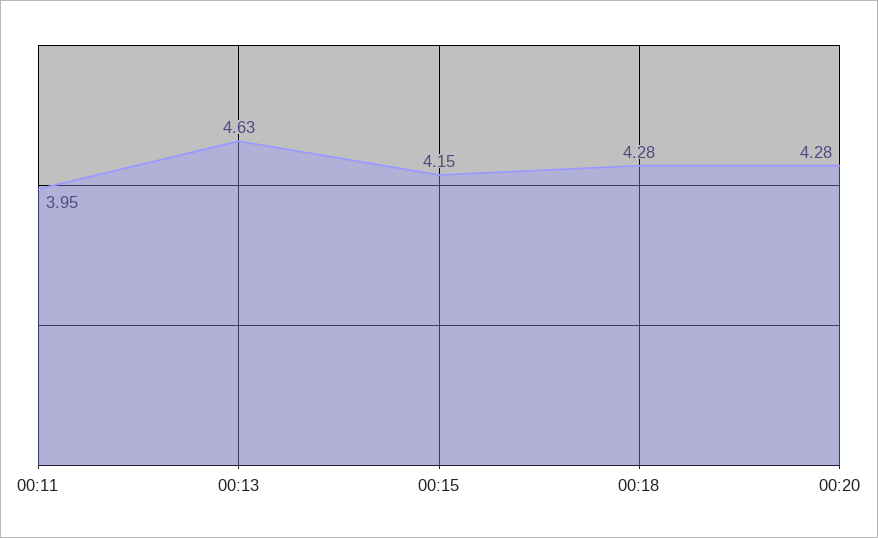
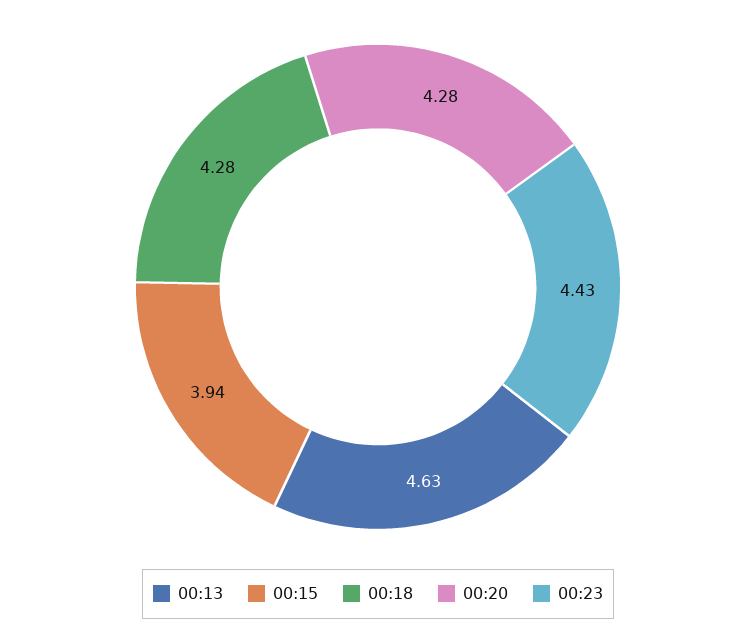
00:11: 3.95 -> none
00:15: 4.15 -> 3.94
00:23: none -> 4.43

